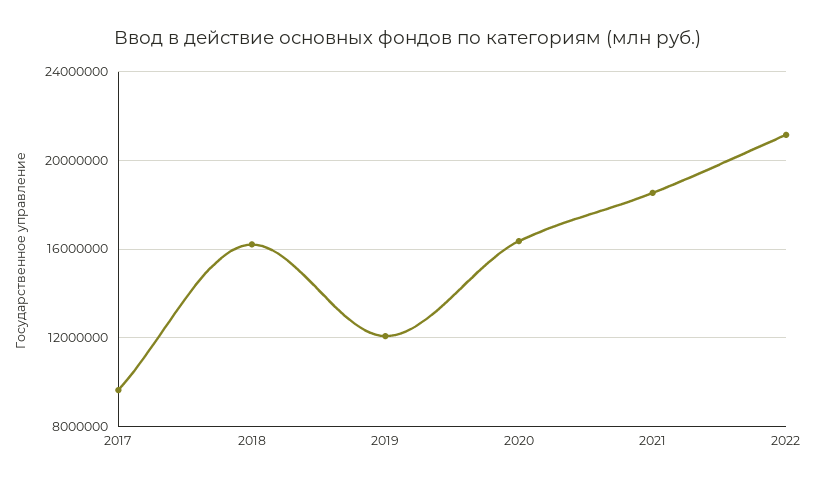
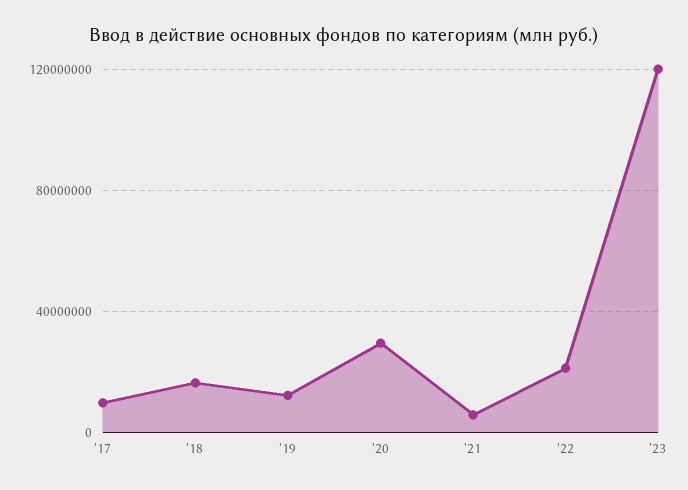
2020: 16500000 -> 30000000
2021: 18500000 -> 5000000
'23: none -> 120000000

